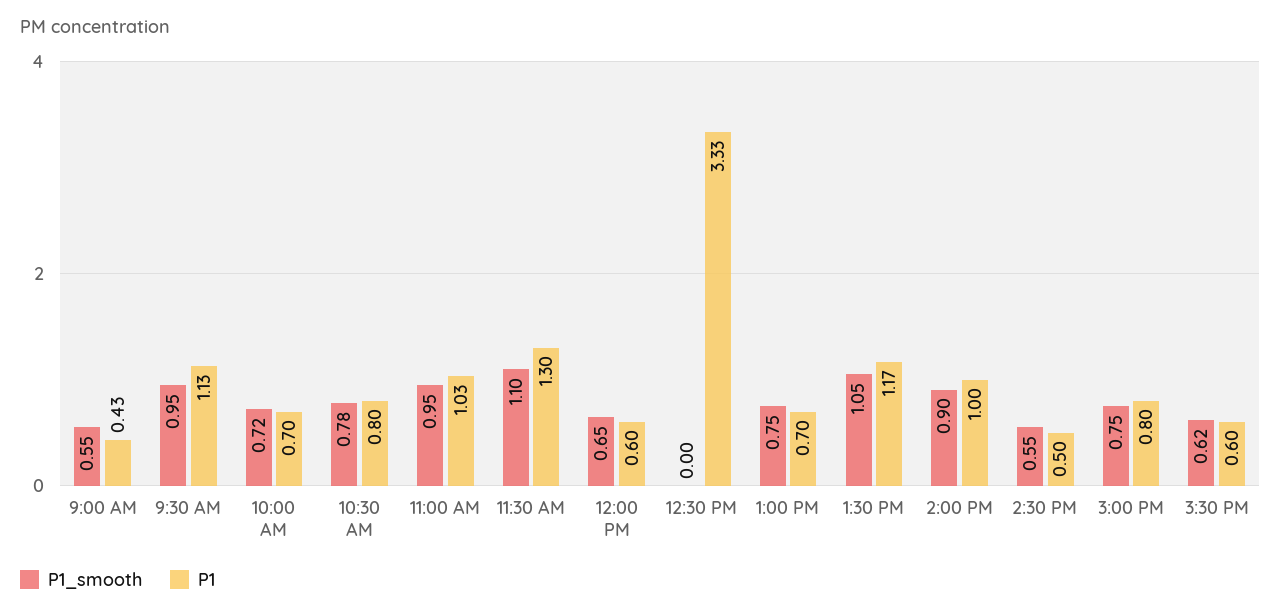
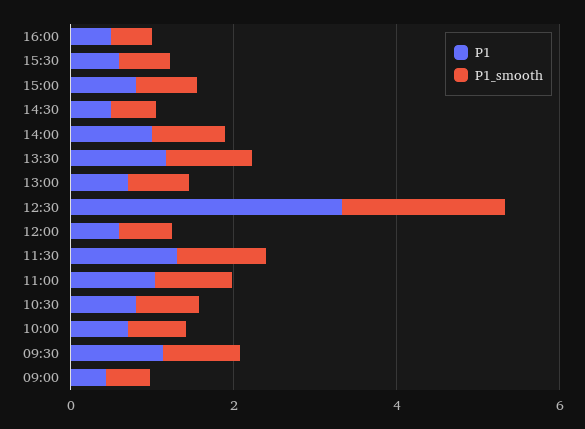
P1_smooth, 12:30 PM: 0 -> 2
P1, 16:00: none -> 0.5
P1_smooth, 16:00: none -> 0.5

